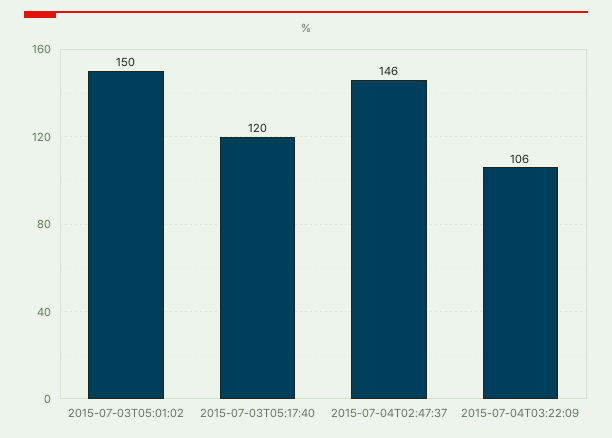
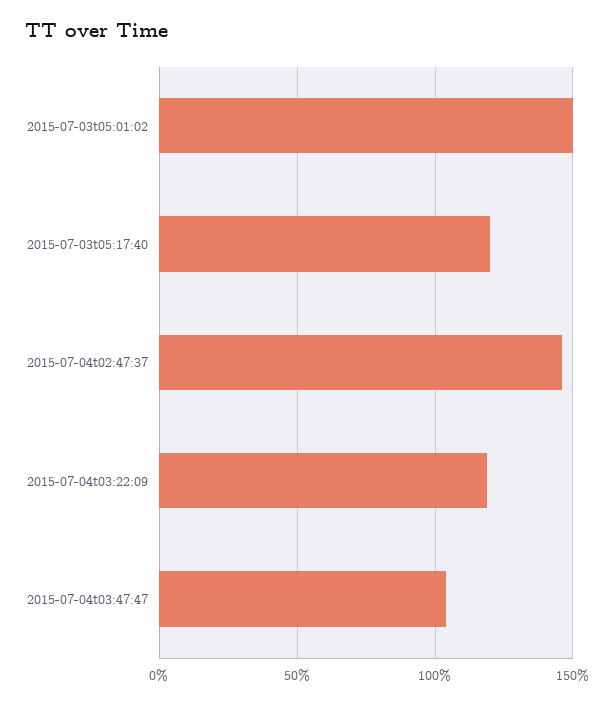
2015-07-04T03:22:09: 106 -> 120
2015-07-04t03:47:47: none -> 105

